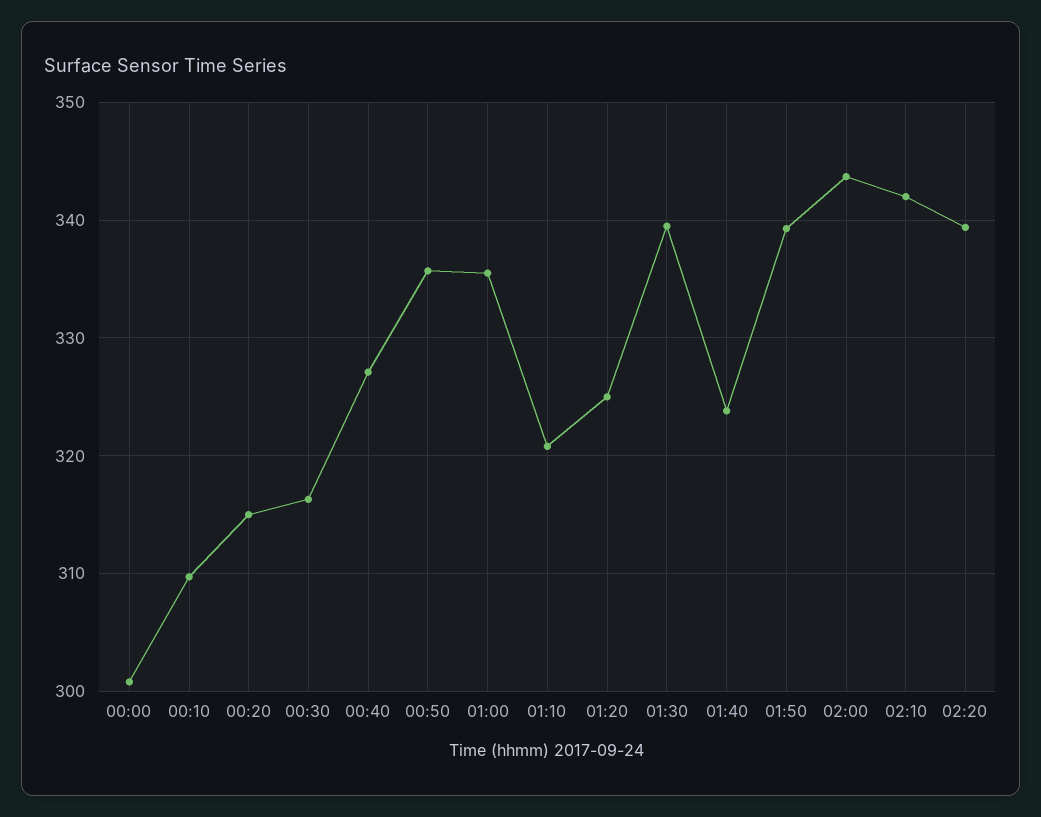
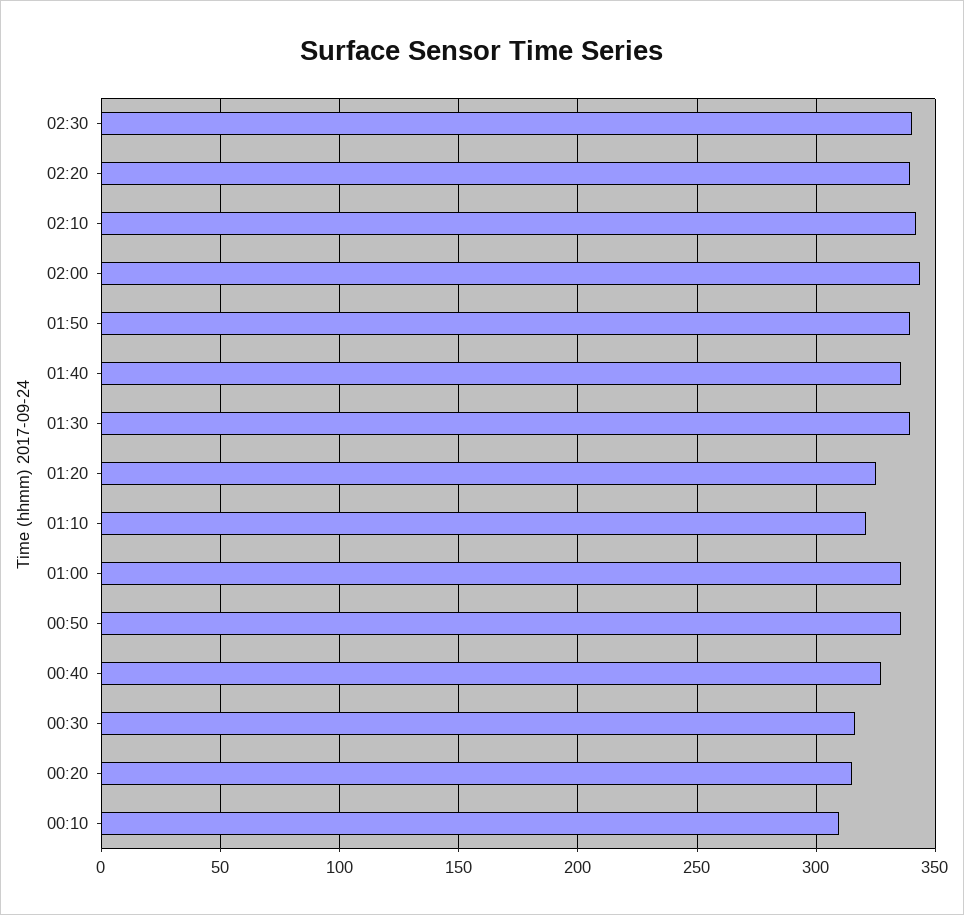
00:00: 301 -> none
01:40: 324 -> 335
02:30: none -> 340

